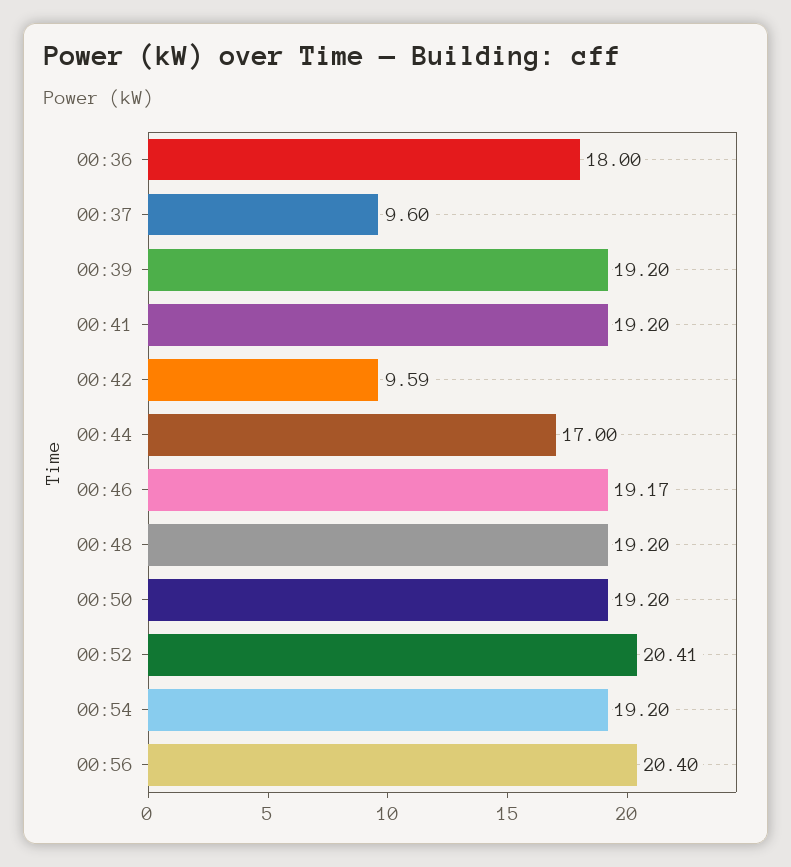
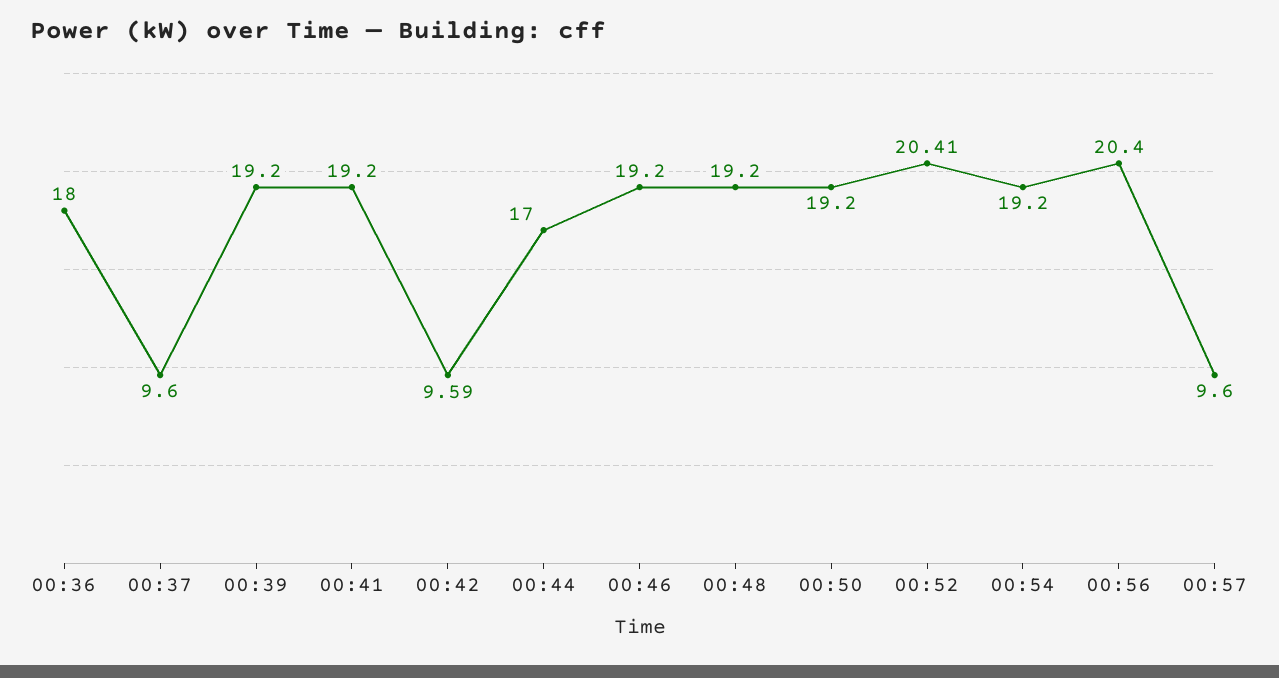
00:46: 19.17 -> 19.2
00:57: none -> 9.6

